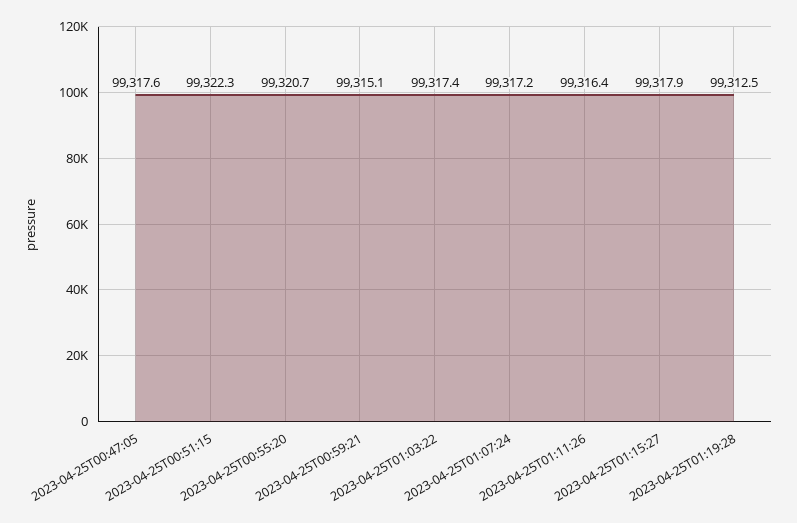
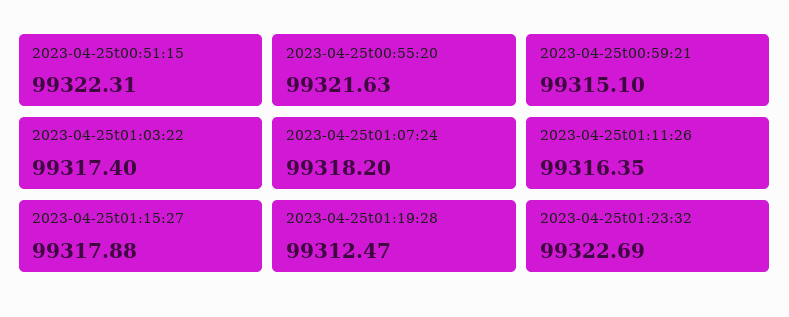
2023-04-25T00:47:05: 99317.6 -> none
2023-04-25T00:55:20: 99320.7 -> 99321.63
2023-04-25T01:07:24: 99317.2 -> 99318.2
2023-04-25t01:23:32: none -> 99322.69

